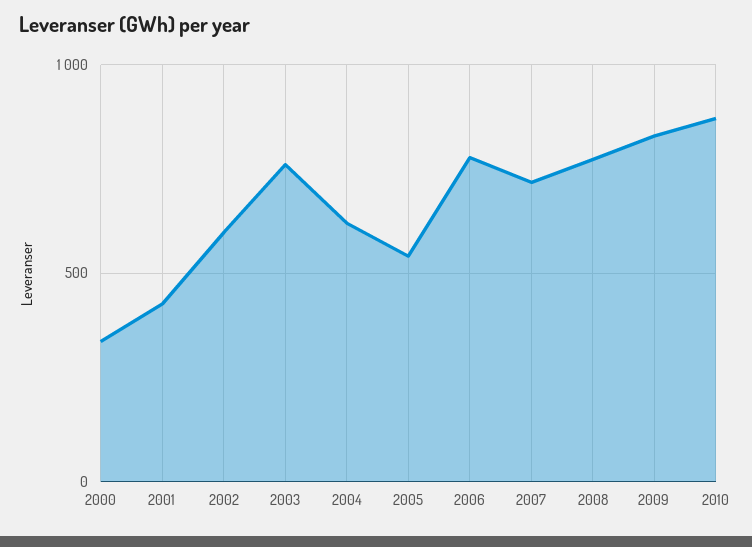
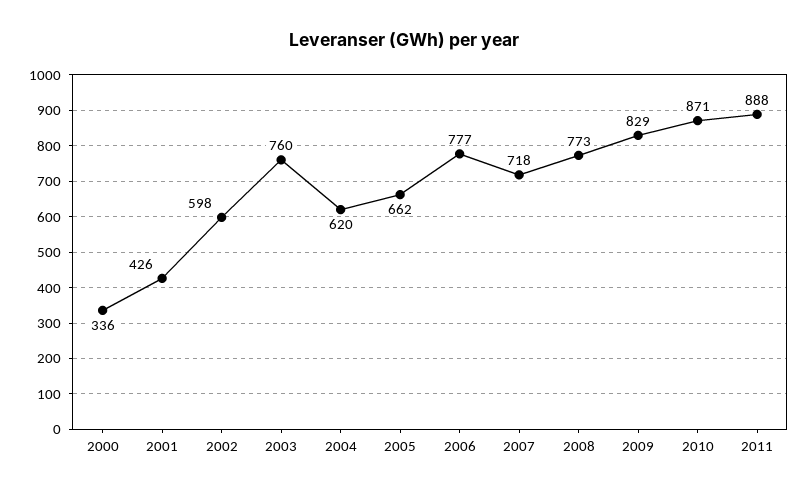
2005: 550 -> 662
2011: none -> 888

